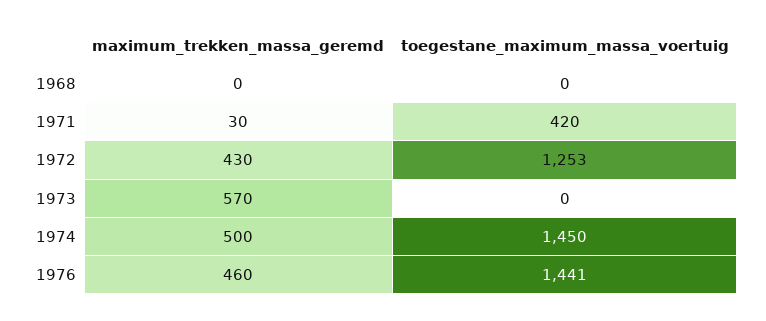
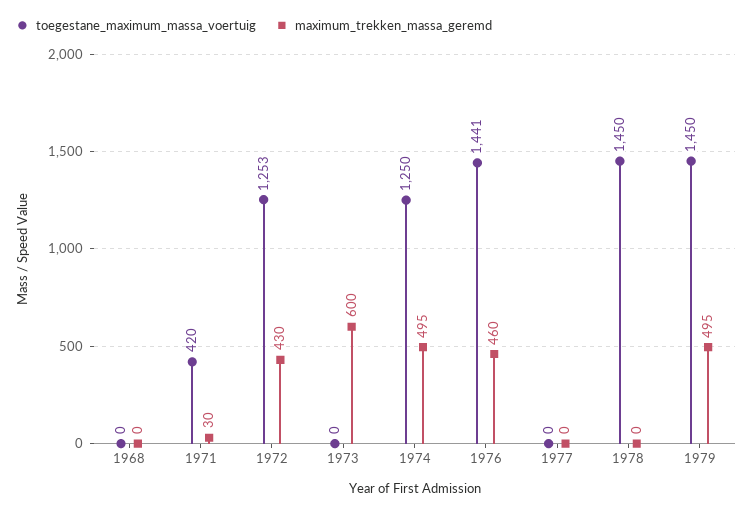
maximum_trekken_massa_geremd, 1973: 570 -> 600
maximum_trekken_massa_geremd, 1974: 500 -> 495
toegestane_maximum_massa_voertuig, 1974: 1450 -> 1250
toegestane_maximum_massa_voertuig, 1977: none -> 0
maximum_trekken_massa_geremd, 1977: none -> 0
toegestane_maximum_massa_voertuig, 1978: none -> 1450
maximum_trekken_massa_geremd, 1978: none -> 0
toegestane_maximum_massa_voertuig, 1979: none -> 1450
maximum_trekken_massa_geremd, 1979: none -> 495

